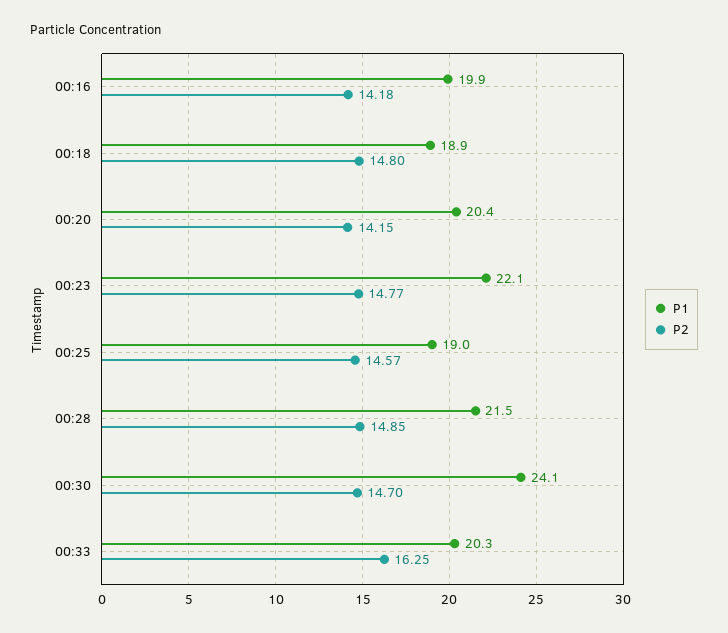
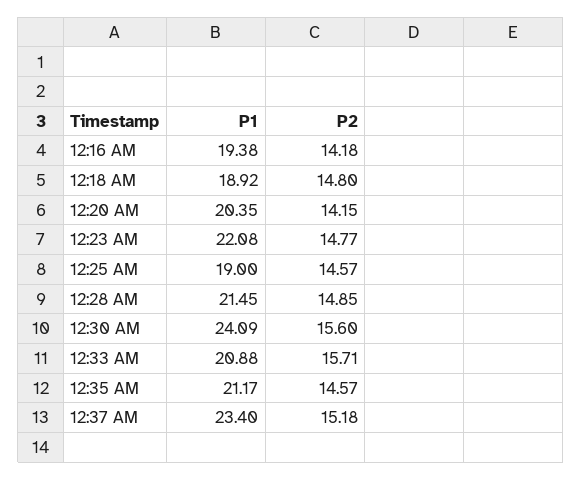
P1, 00:16: 19.9 -> 19.38
P2, 00:30: 14.7 -> 15.6
P1, 00:33: 20.3 -> 20.88
P2, 00:33: 16.25 -> 15.71
P1, 12:35 AM: none -> 21.17
P2, 12:35 AM: none -> 14.57
P1, 12:37 AM: none -> 23.4
P2, 12:37 AM: none -> 15.18

